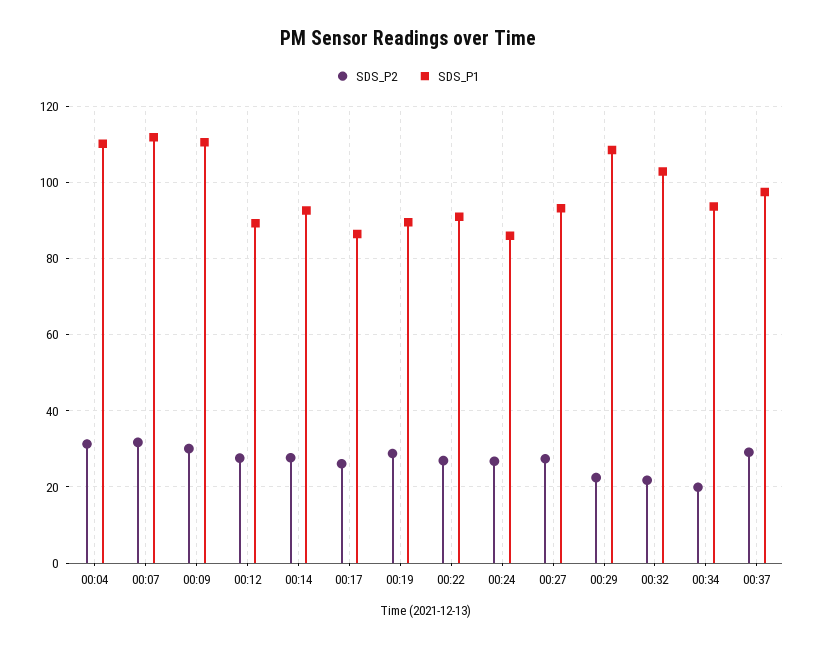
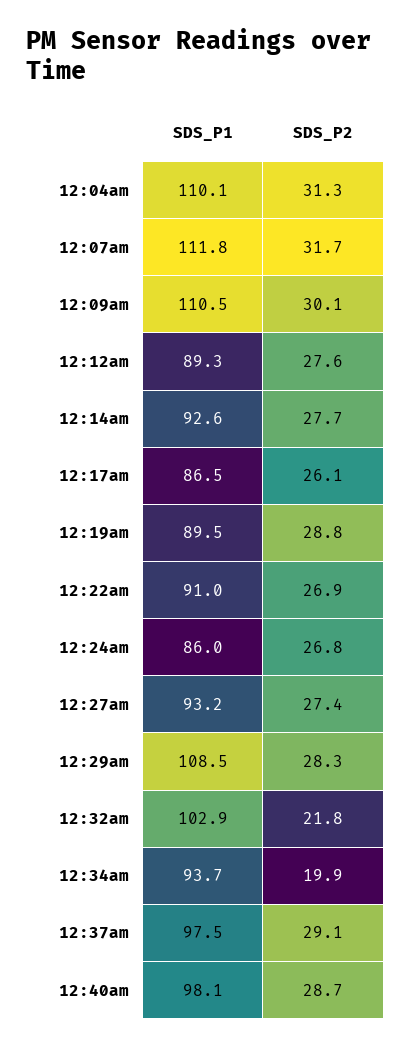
SDS_P2, 00:29: 22 -> 28.3
SDS_P1, 12:40am: none -> 98.1
SDS_P2, 12:40am: none -> 28.7

